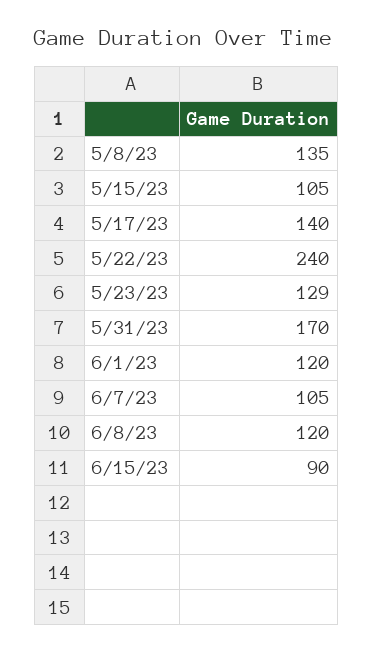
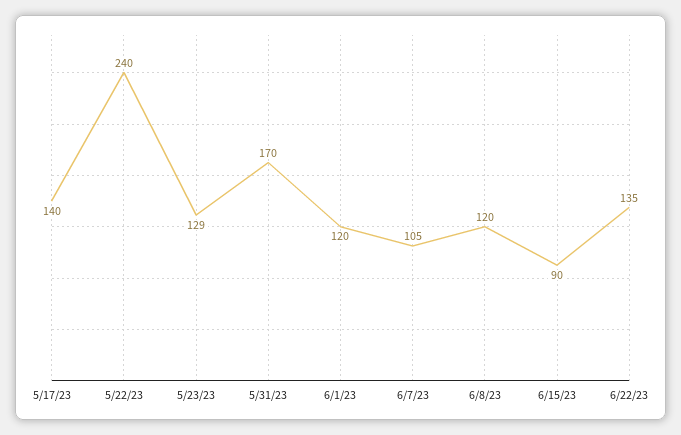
5/8/23: 135 -> none
5/15/23: 105 -> none
6/22/23: none -> 135

